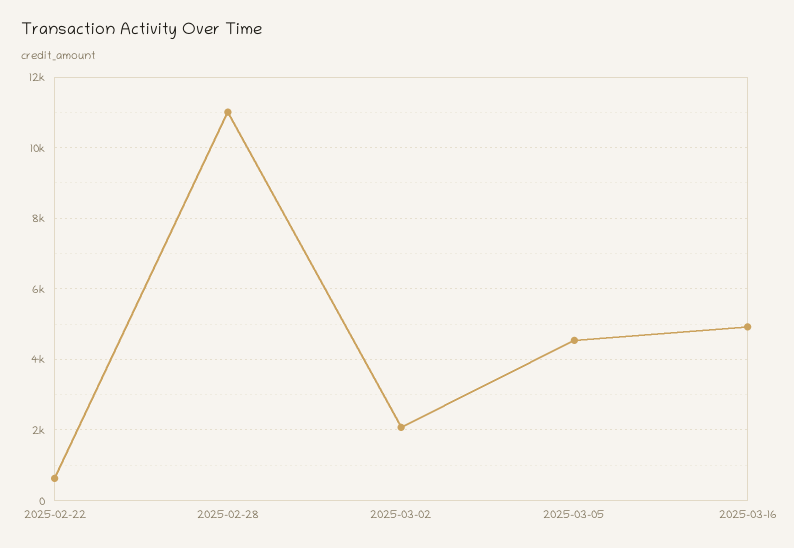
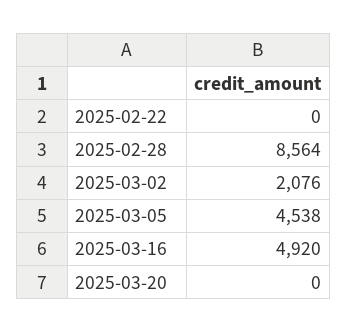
2025-02-22: 600 -> 0
2025-02-28: 11000 -> 8564
2025-03-20: none -> 0

